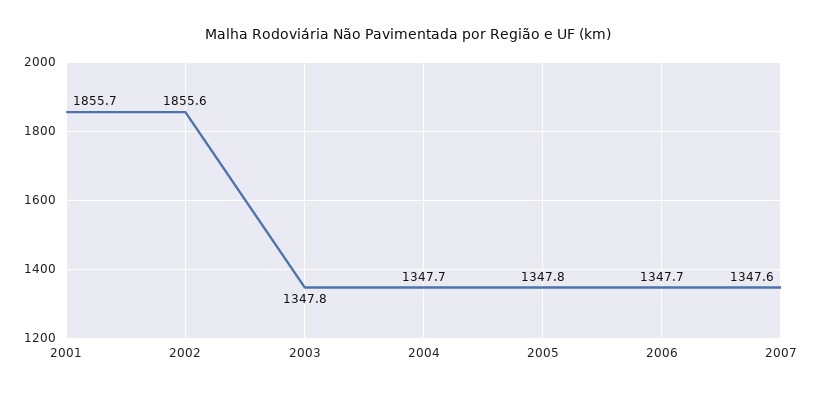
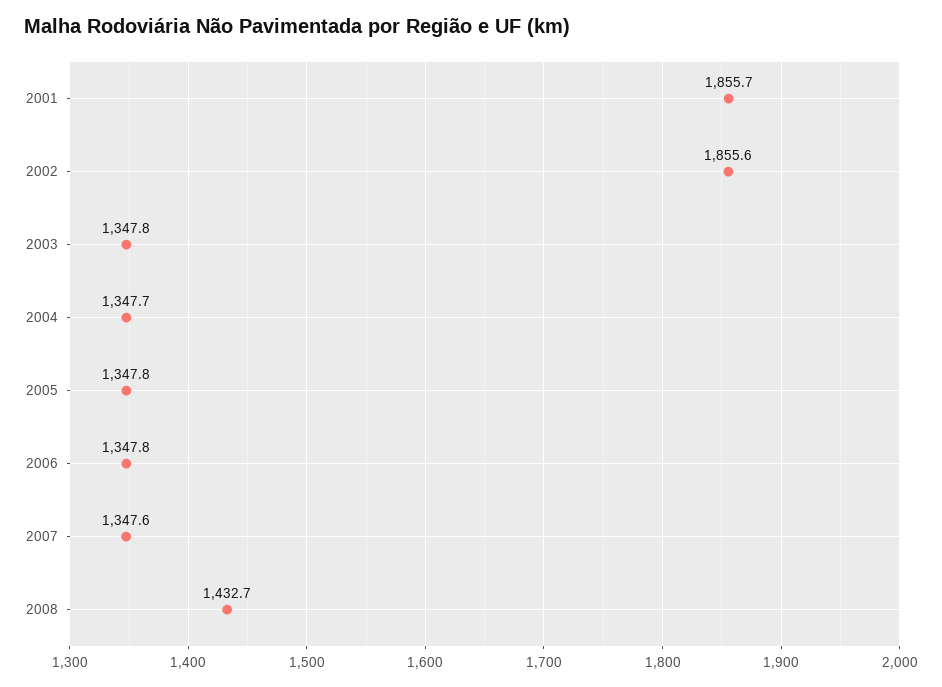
2006: 1347.7 -> 1347.8
2008: none -> 1432.7

